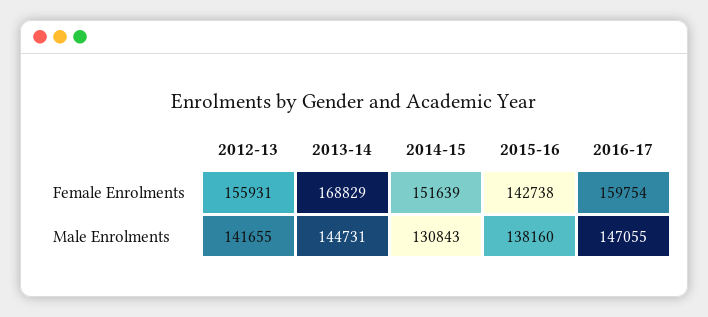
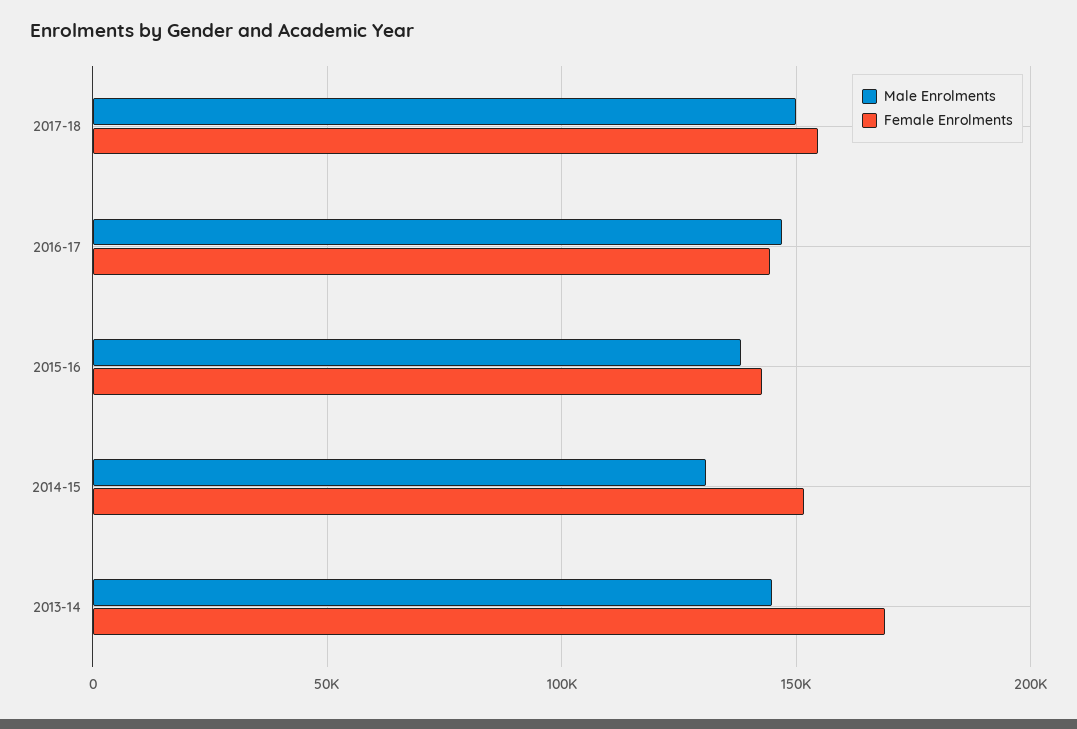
Female Enrolments, 2012-13: 155931 -> none
Female Enrolments, 2016-17: 159754 -> 145000
Male Enrolments, 2012-13: 141655 -> none
Male Enrolments, 2017-18: none -> 150000
Female Enrolments, 2017-18: none -> 155000

